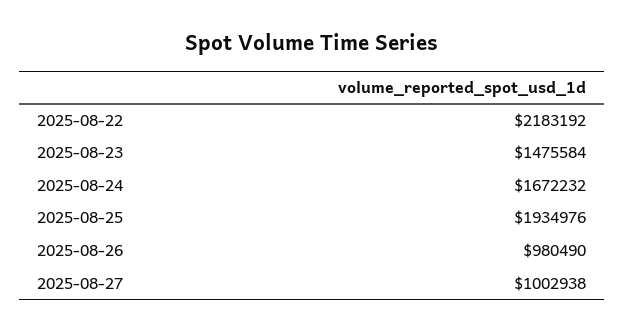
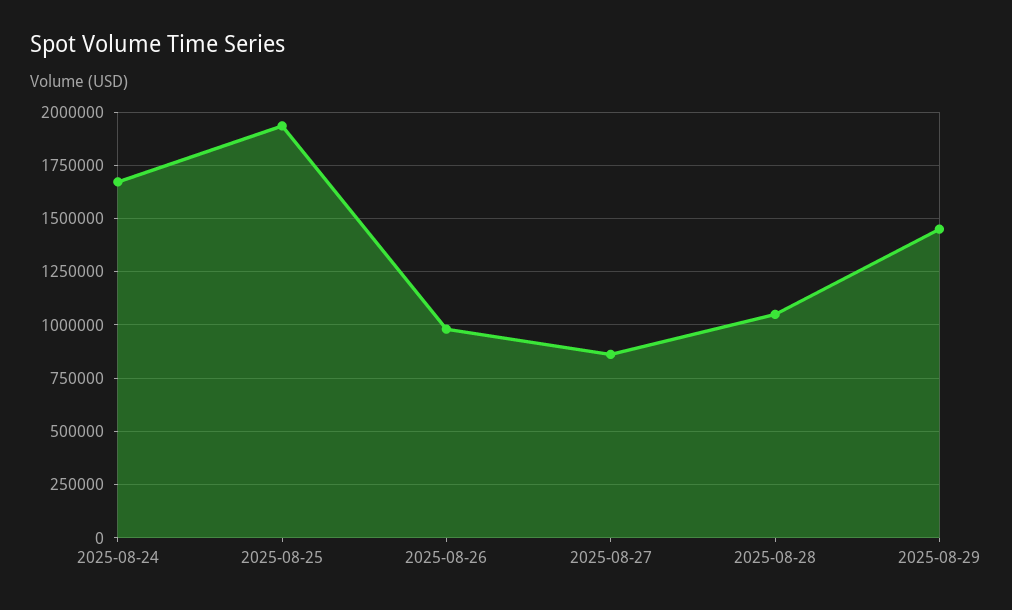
2025-08-22: 2183192 -> none
2025-08-23: 1475584 -> none
2025-08-27: 1002938 -> 850000
2025-08-28: none -> 1050000
2025-08-29: none -> 1450000

